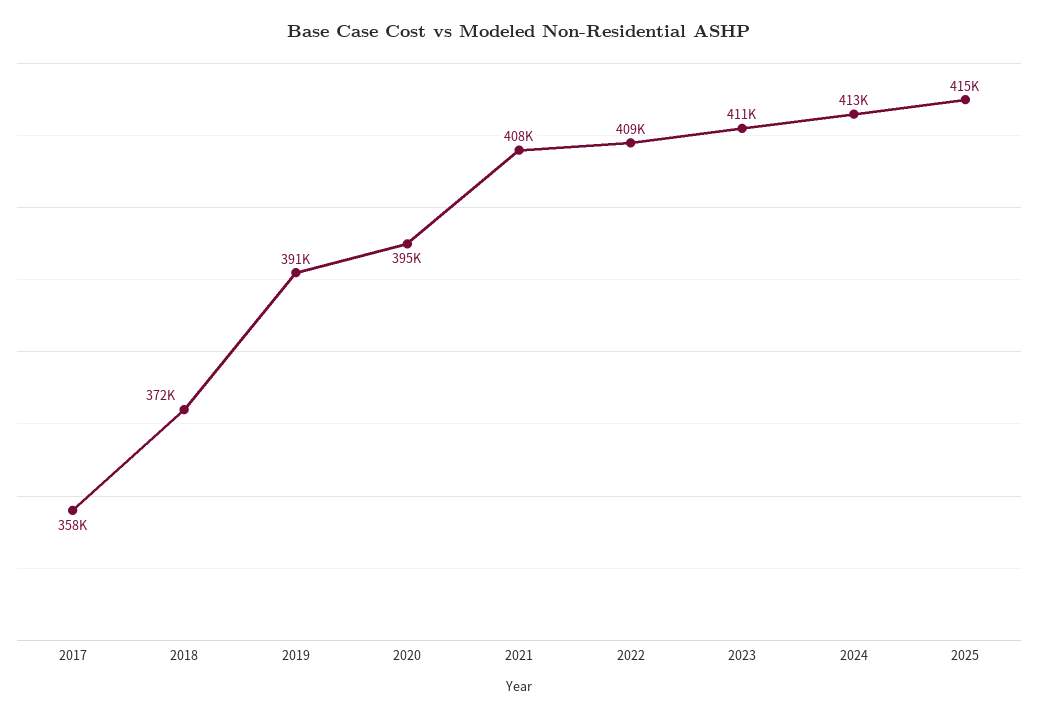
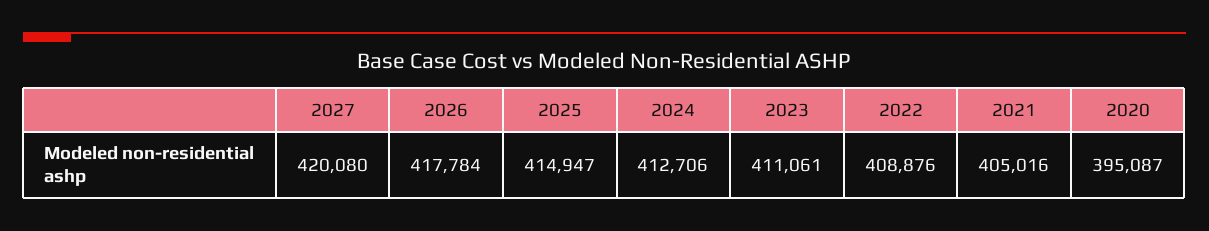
2017: 358000 -> none
2018: 372000 -> none
2019: 391000 -> none
2021: 408000 -> 405016
2027: none -> 420080
2026: none -> 417784

